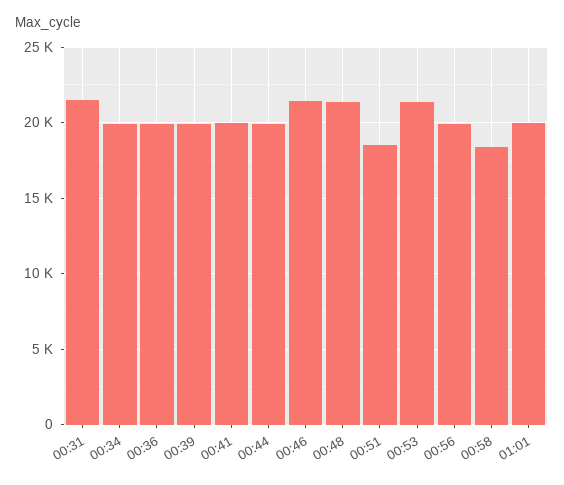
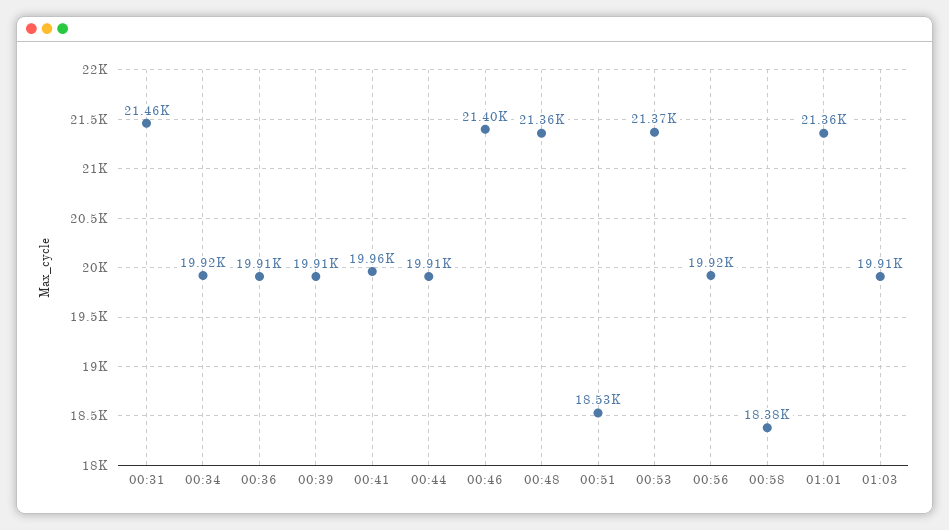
01:01: 20000 -> 21360
01:03: none -> 19910

